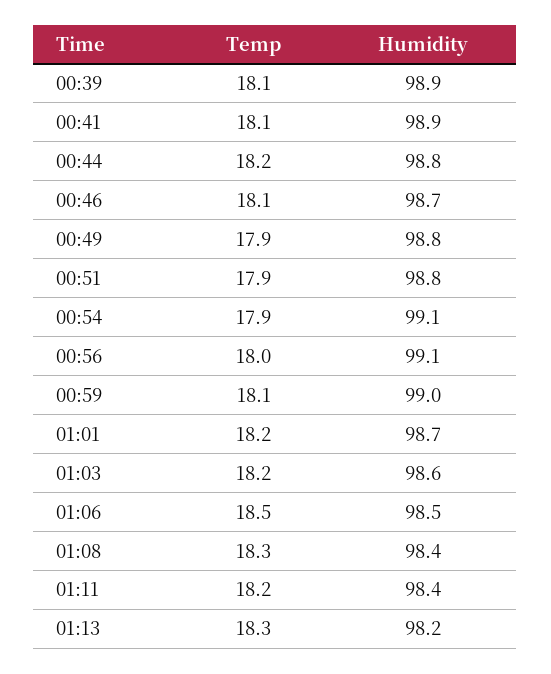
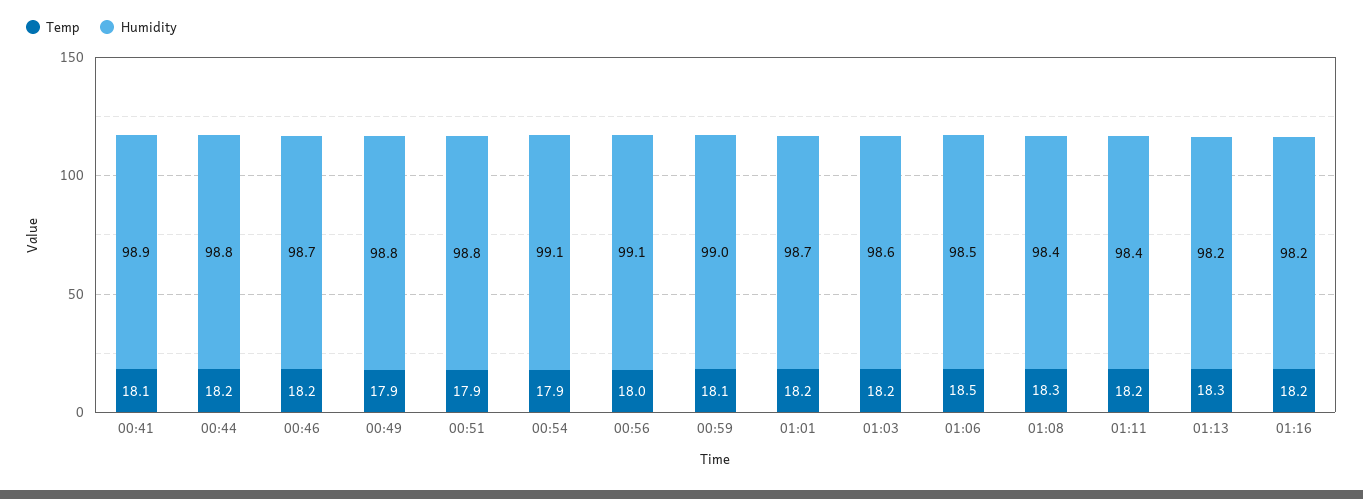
Temp, 00:39: 18.1 -> none
Humidity, 00:39: 98.9 -> none
Temp, 00:46: 18.1 -> 18.2
Temp, 01:16: none -> 18.2
Humidity, 01:16: none -> 98.2

